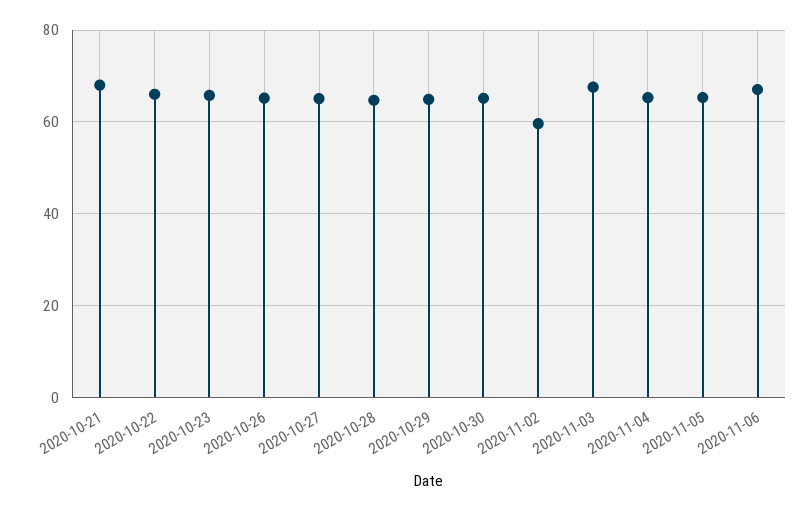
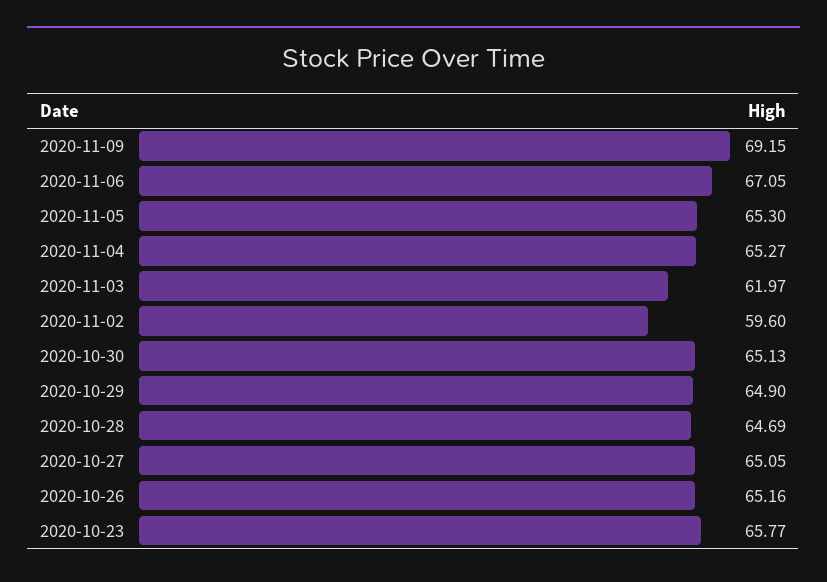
2020-10-21: 68 -> none
2020-10-22: 66 -> none
2020-11-03: 68 -> 61.97
2020-11-09: none -> 69.15

